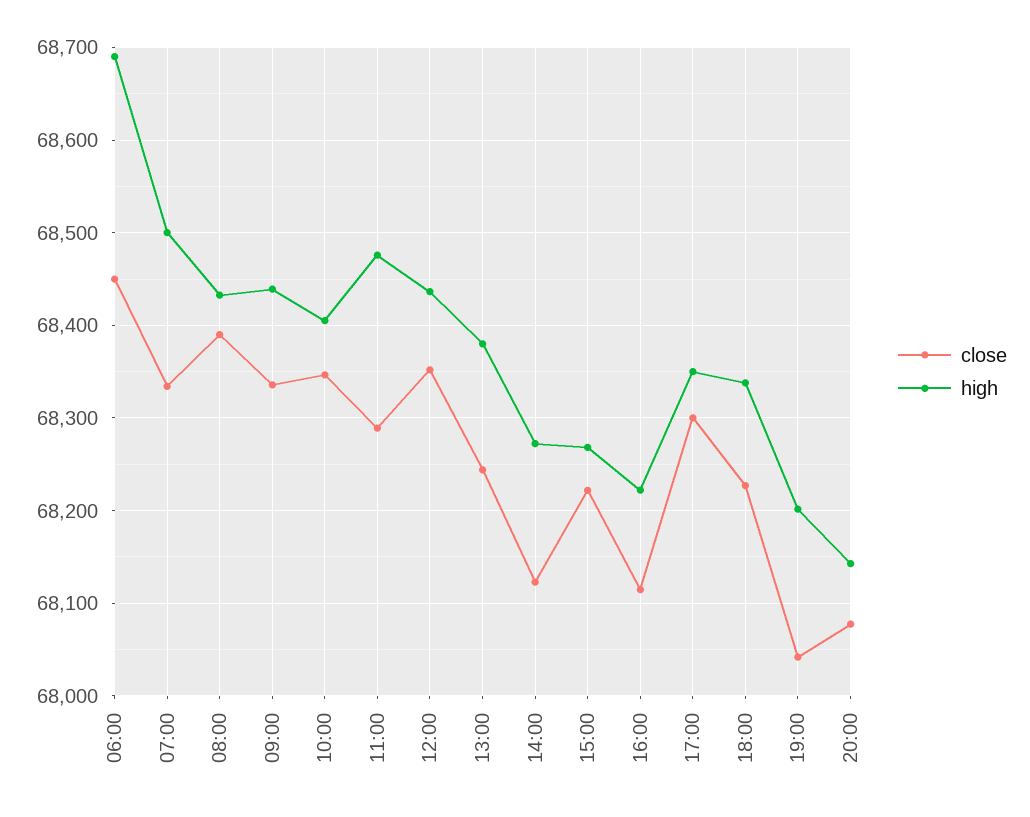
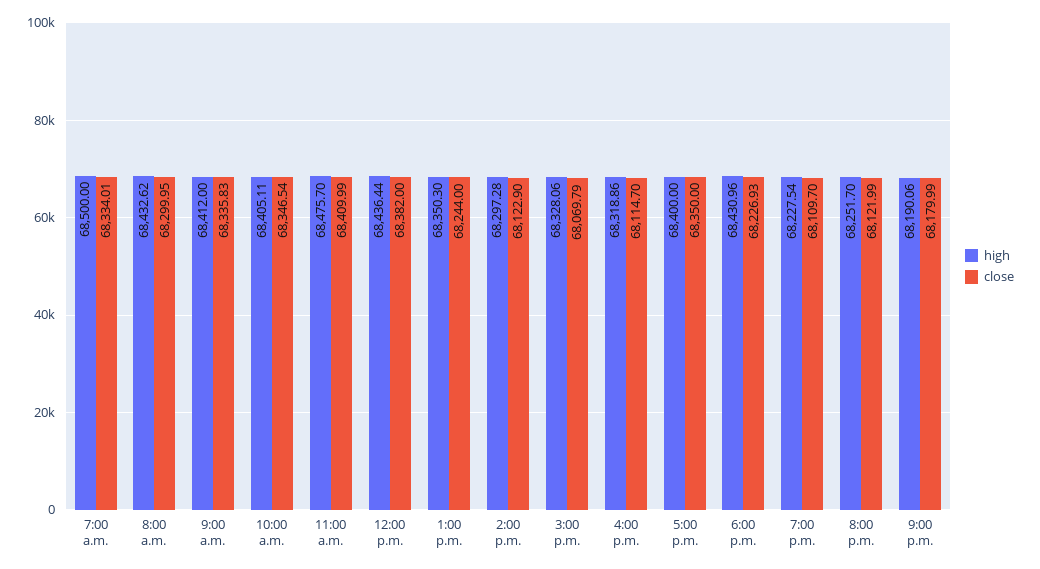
close, 06:00: 68450 -> none
high, 06:00: 68690 -> none
close, 08:00: 68390 -> 68299.95
high, 09:00: 68440 -> 68412
close, 11:00: 68290 -> 68409.99
close, 12:00: 68350 -> 68382
high, 13:00: 68380 -> 68350.3
high, 14:00: 68270 -> 68297.28
close, 15:00: 68220 -> 68069.79
high, 15:00: 68270 -> 68328.06
high, 16:00: 68220 -> 68318.86
close, 17:00: 68300 -> 68350
high, 17:00: 68350 -> 68400
high, 18:00: 68340 -> 68430.96
close, 19:00: 68040 -> 68109.7
high, 19:00: 68200 -> 68227.54
close, 20:00: 68080 -> 68121.99
high, 20:00: 68140 -> 68251.7
high, 9:00 p.m.: none -> 68190.06
close, 9:00 p.m.: none -> 68179.99

